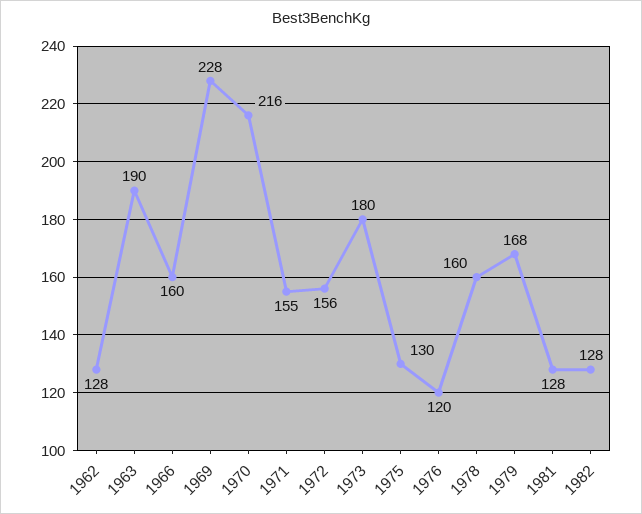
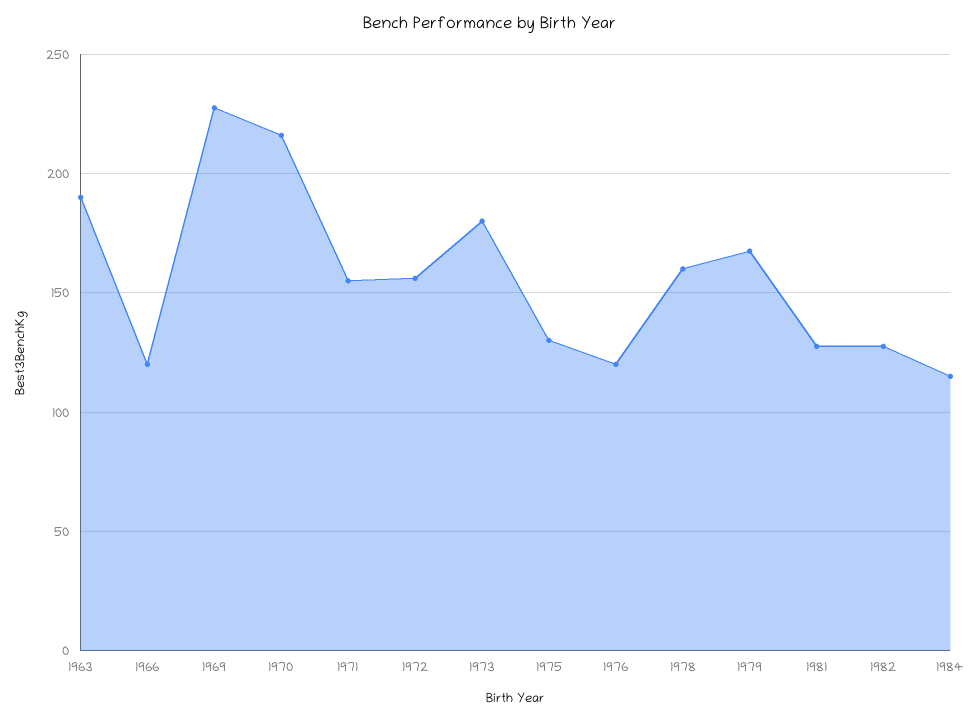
1962: 128 -> none
1966: 160 -> 120
1984: none -> 115

